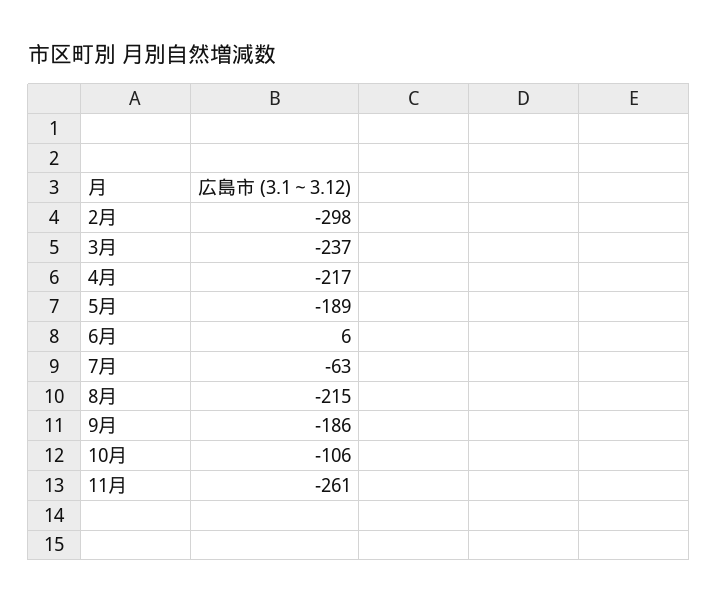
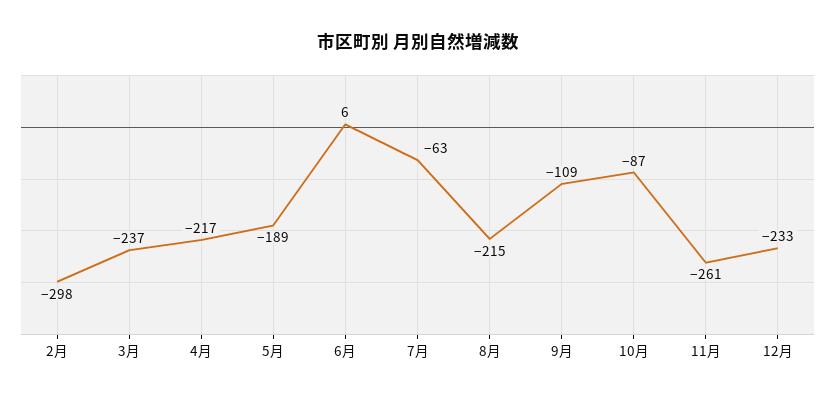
9月: -186 -> -109
10月: -106 -> -87
12月: none -> -233

